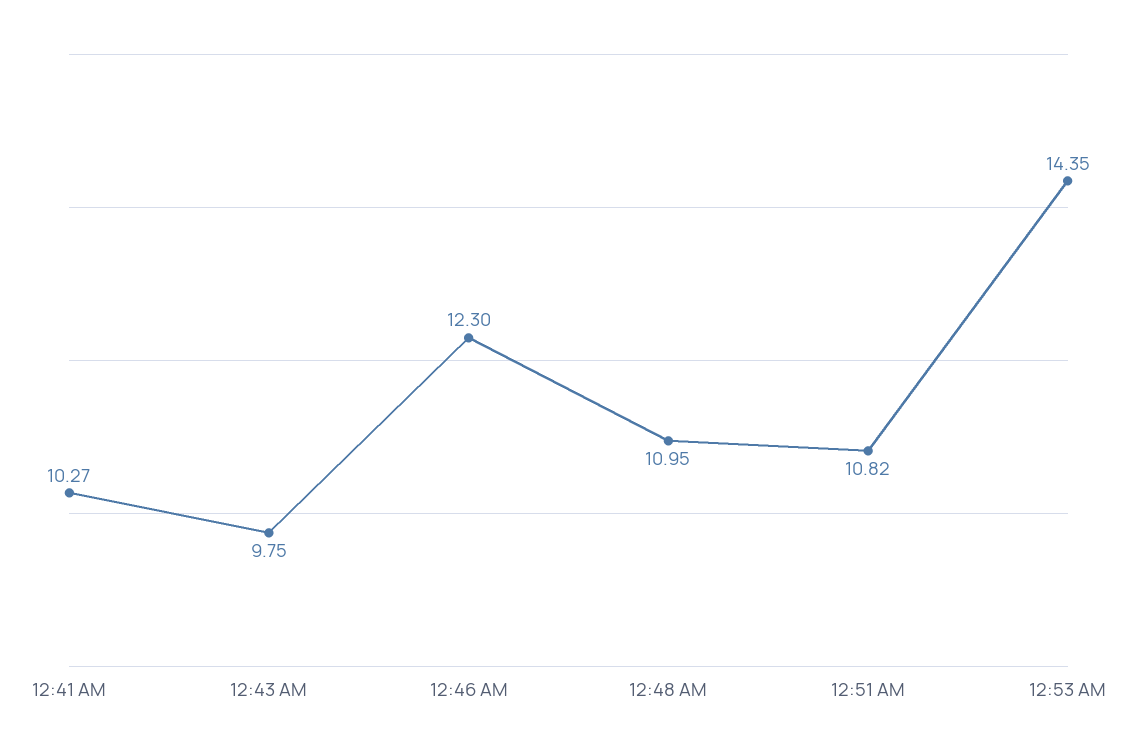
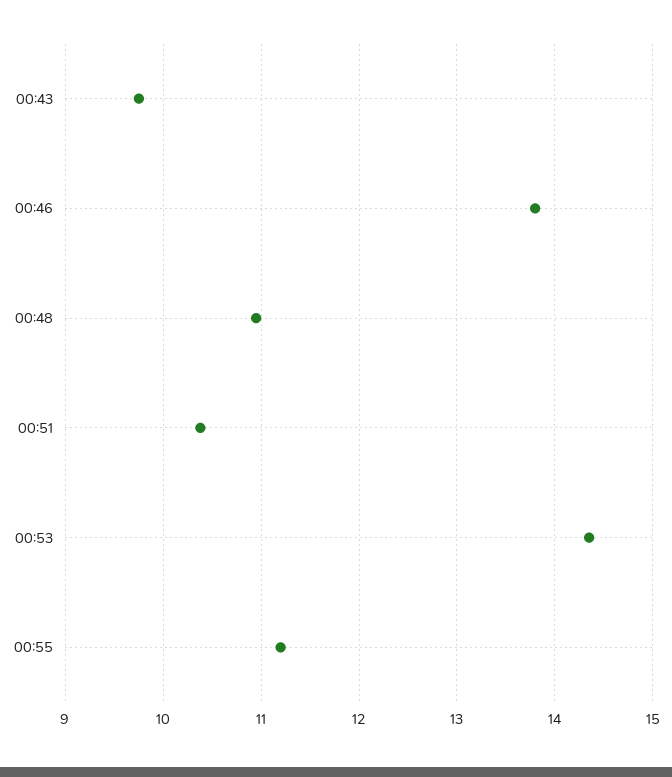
12:41 AM: 10.27 -> none
12:46 AM: 12.3 -> 13.8
12:51 AM: 10.82 -> 10.4
00:55: none -> 11.2

